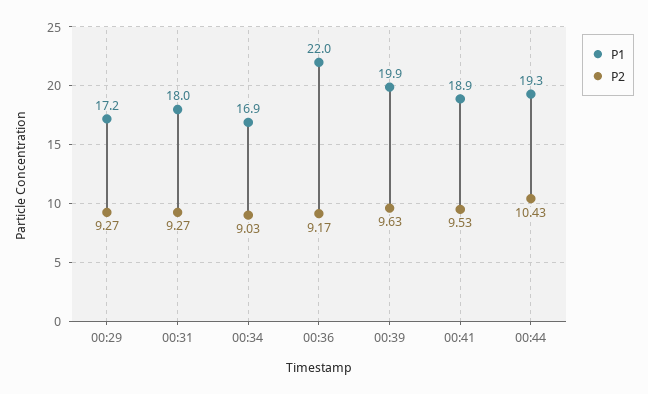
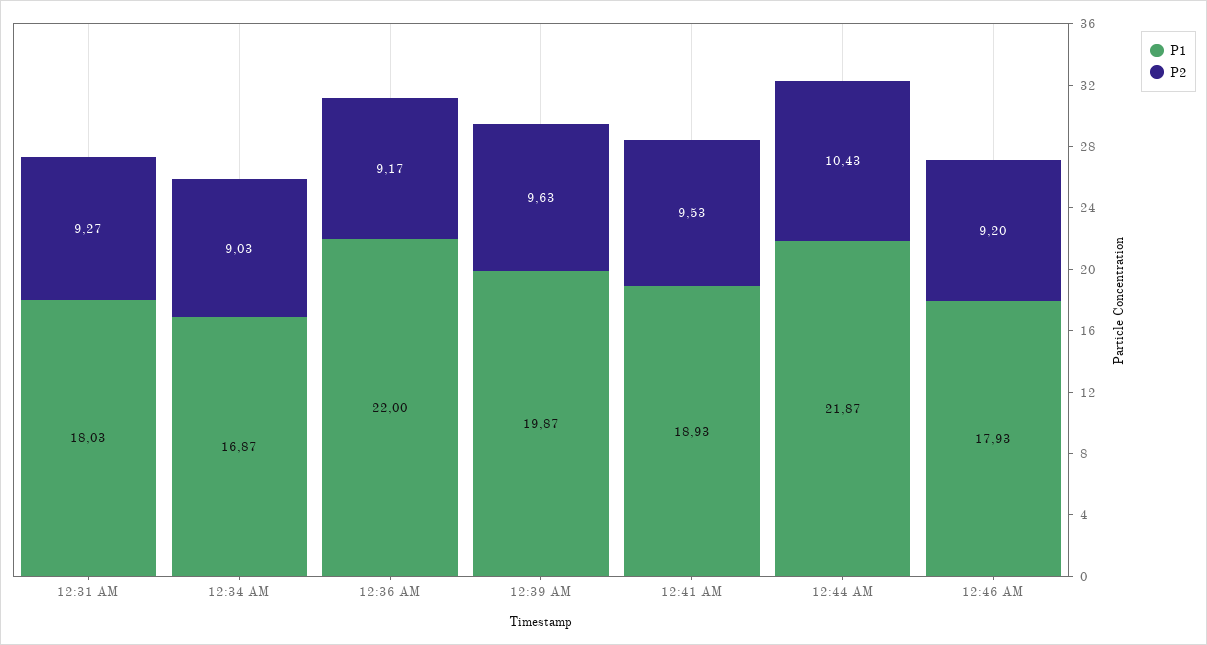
P1, 00:29: 17.2 -> none
P2, 00:29: 9.27 -> none
P1, 00:44: 19.3 -> 21.87
P1, 12:46 AM: none -> 17.93
P2, 12:46 AM: none -> 9.2

